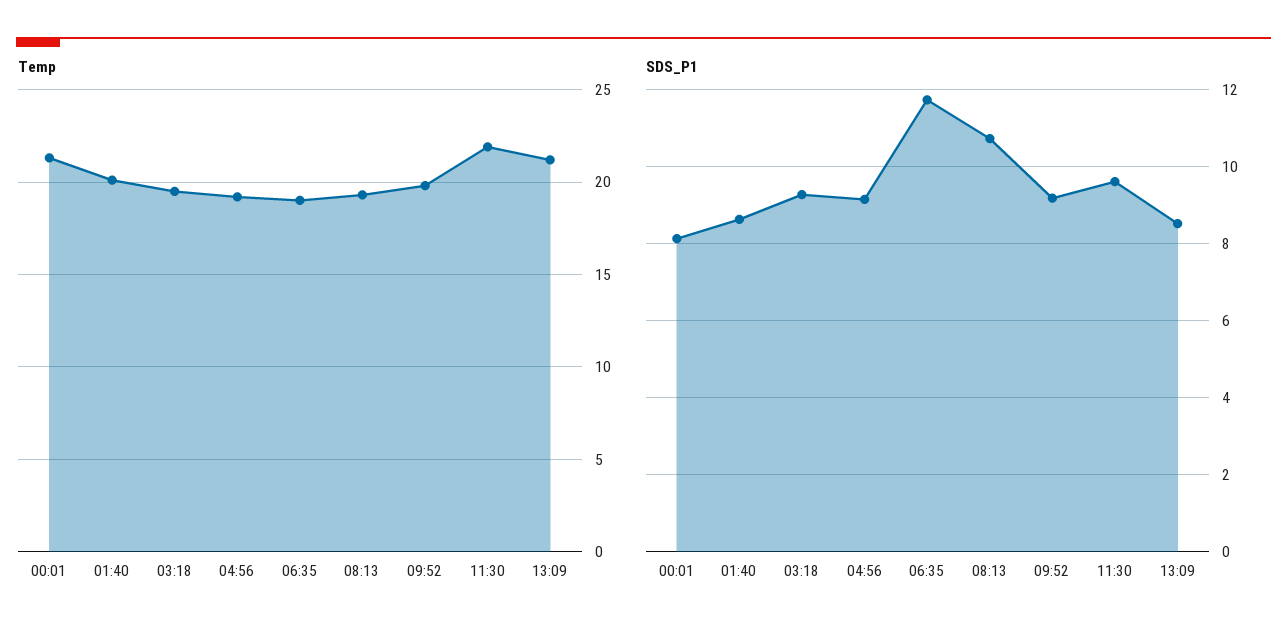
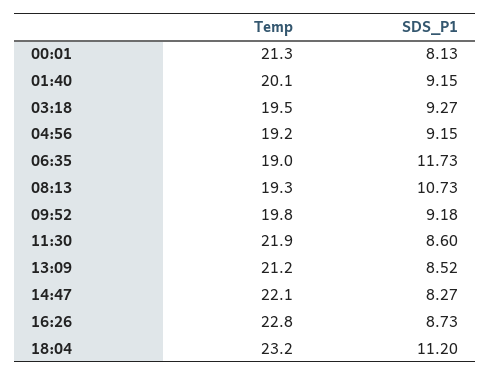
SDS_P1, 01:40: 8.6 -> 9.15
SDS_P1, 11:30: 9.6 -> 8.6
Temp, 14:47: none -> 22.1
SDS_P1, 14:47: none -> 8.27
Temp, 16:26: none -> 22.8
SDS_P1, 16:26: none -> 8.73
Temp, 18:04: none -> 23.2
SDS_P1, 18:04: none -> 11.2

